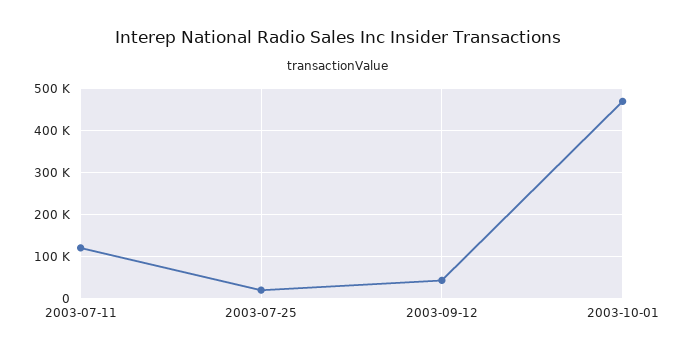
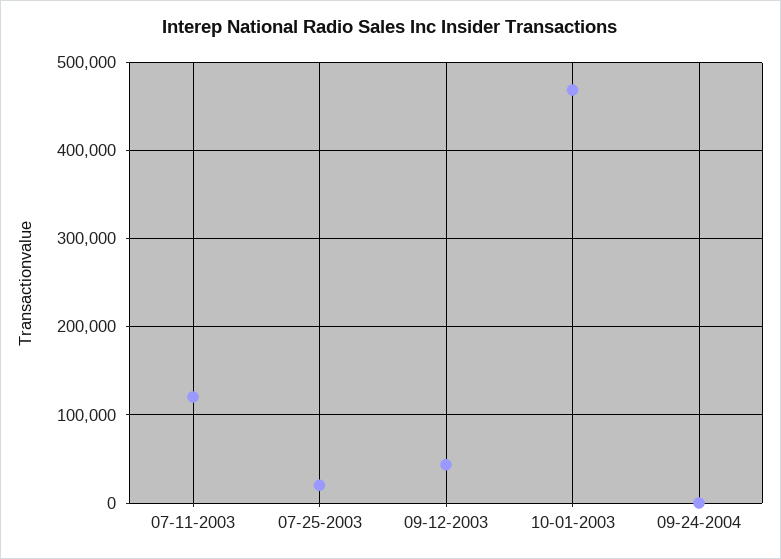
09-24-2004: none -> 0

